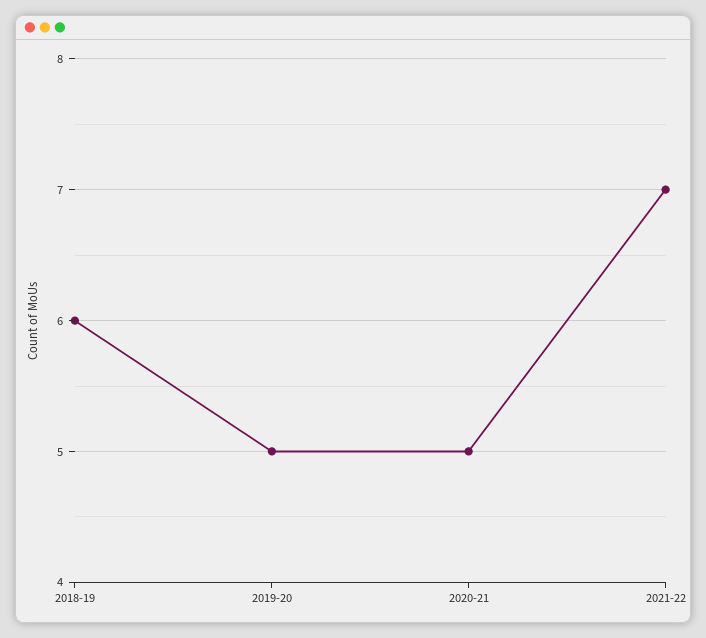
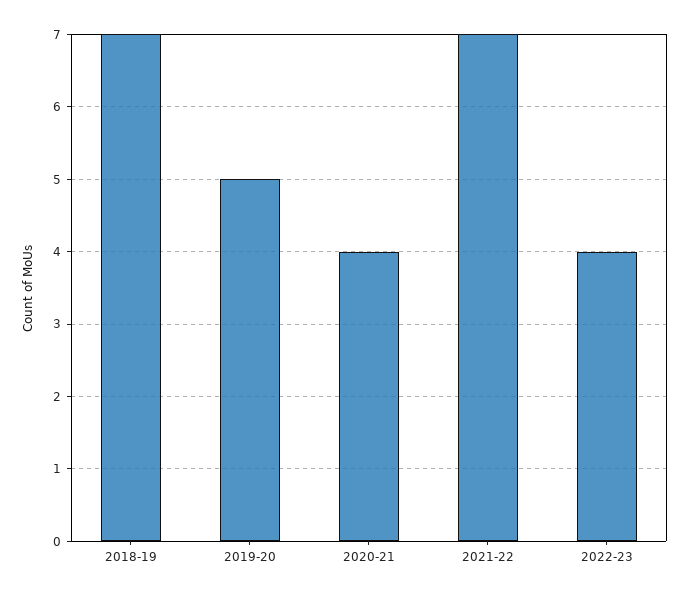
2018-19: 6 -> 7
2020-21: 5 -> 4
2022-23: none -> 4

